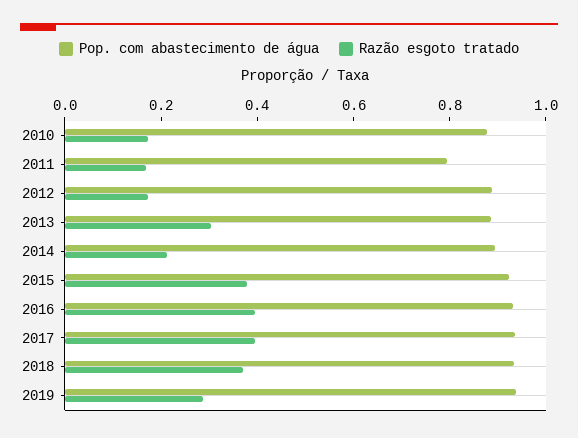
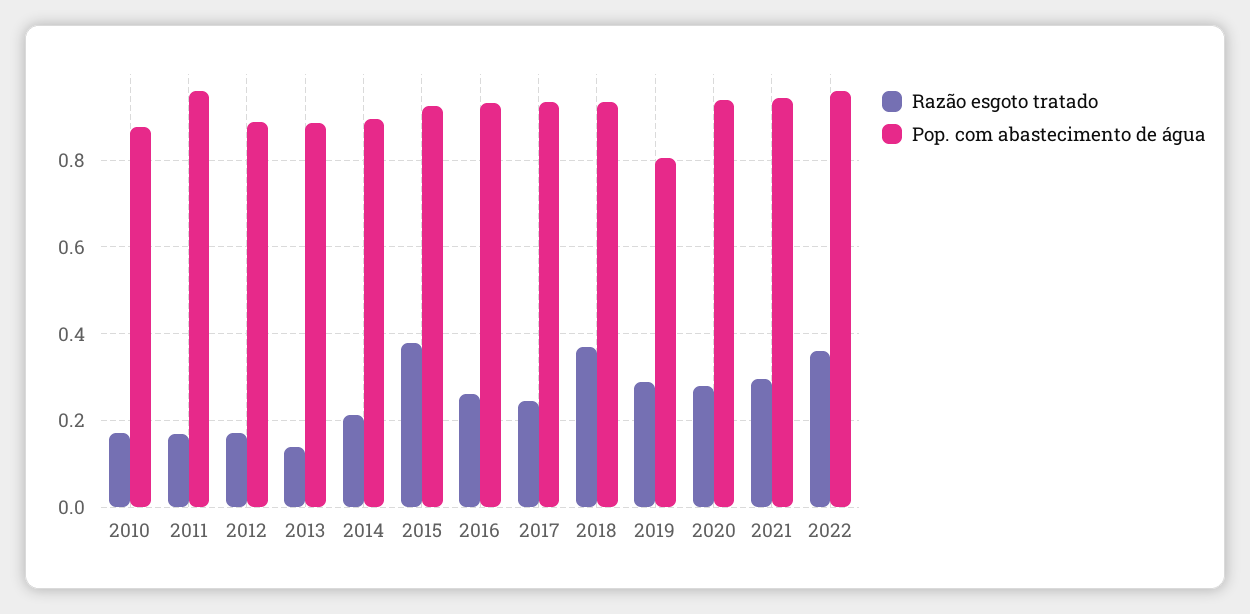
Pop. com abastecimento de água, 2011: 0.8 -> 0.96
Razão esgoto tratado, 2013: 0.3 -> 0.14
Razão esgoto tratado, 2016: 0.4 -> 0.26
Razão esgoto tratado, 2017: 0.4 -> 0.24
Pop. com abastecimento de água, 2019: 0.95 -> 0.8
Razão esgoto tratado, 2020: none -> 0.28
Pop. com abastecimento de água, 2020: none -> 0.94
Razão esgoto tratado, 2021: none -> 0.3
Pop. com abastecimento de água, 2021: none -> 0.94
Razão esgoto tratado, 2022: none -> 0.36
Pop. com abastecimento de água, 2022: none -> 0.96

